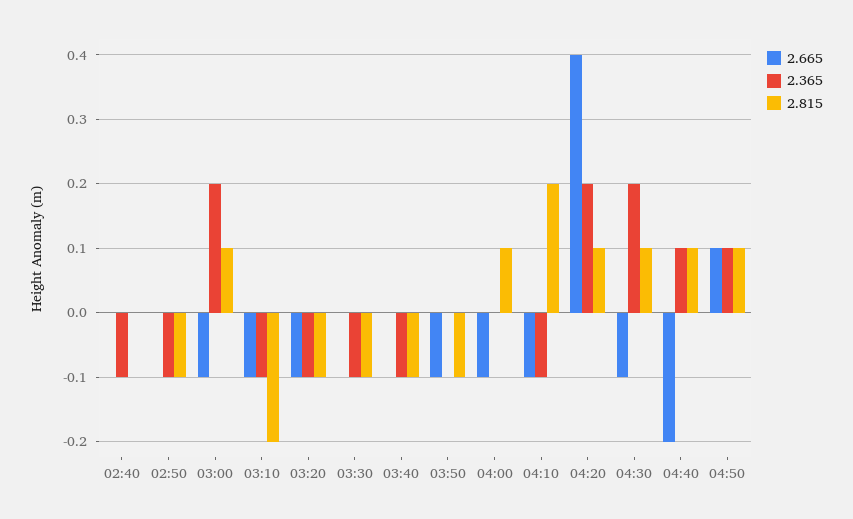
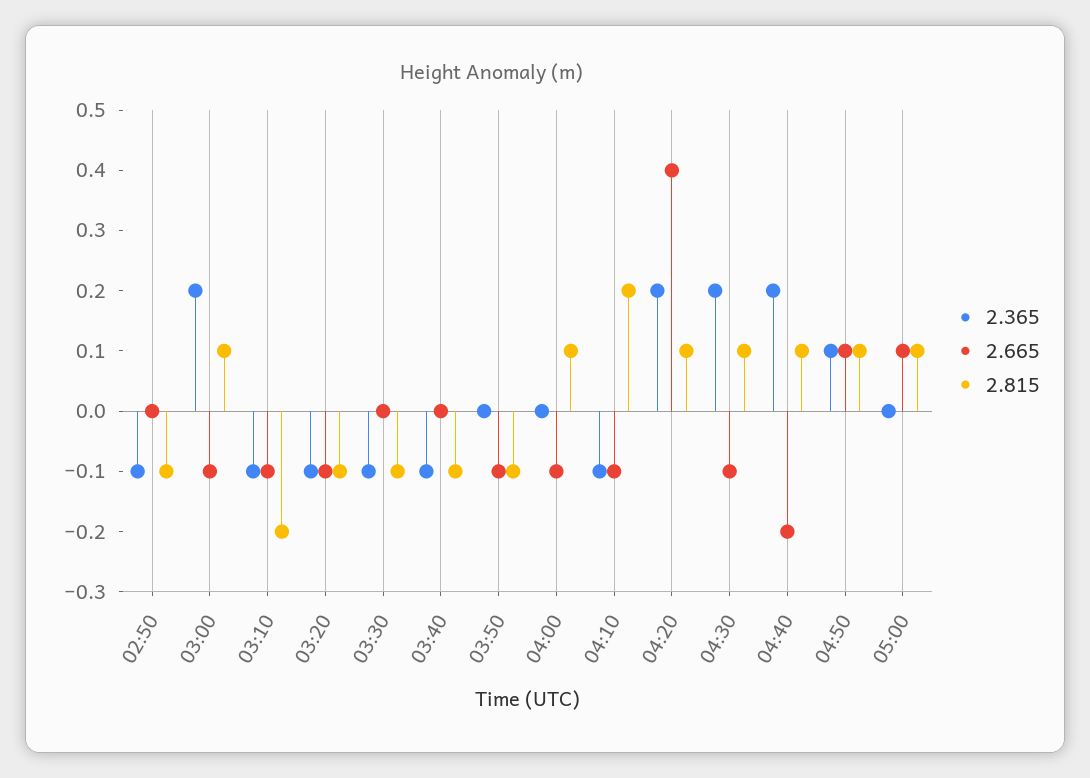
2.665, 02:40: 0 -> none
2.365, 02:40: -0.1 -> none
2.815, 02:40: 0 -> none
2.365, 04:40: 0.1 -> 0.2
2.365, 05:00: none -> 0
2.665, 05:00: none -> 0.1
2.815, 05:00: none -> 0.1

